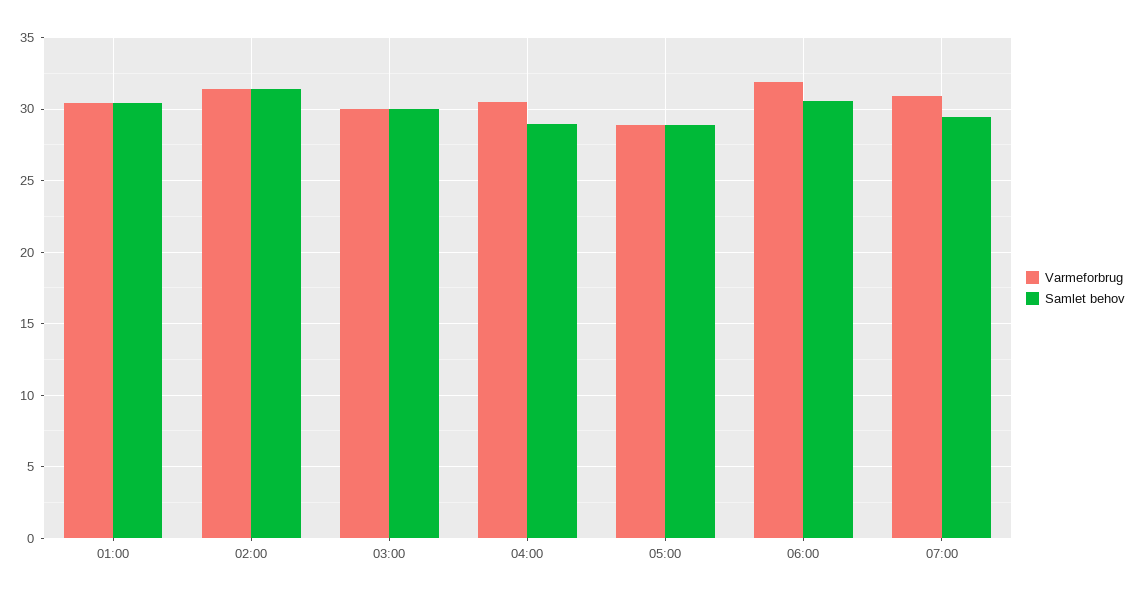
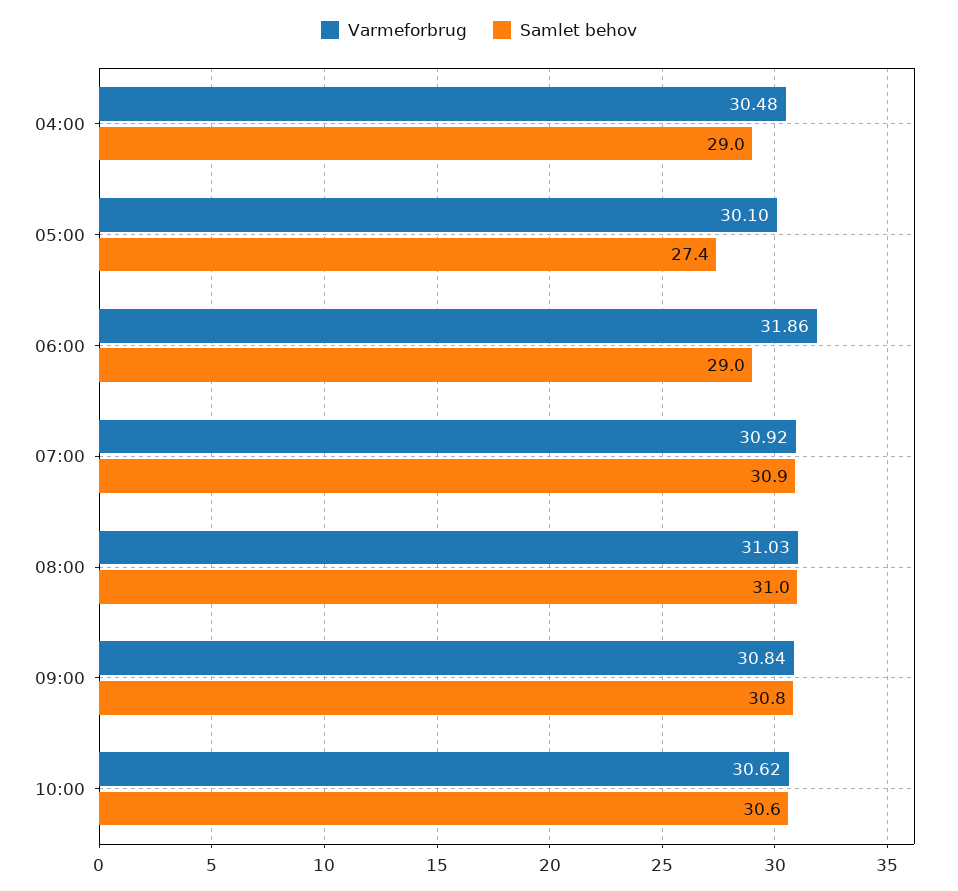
Varmeforbrug, 01:00: 30.5 -> none
Samlet behov, 01:00: 30.5 -> none
Varmeforbrug, 02:00: 31.5 -> none
Samlet behov, 02:00: 31.5 -> none
Varmeforbrug, 03:00: 30 -> none
Samlet behov, 03:00: 30 -> none
Varmeforbrug, 05:00: 29 -> 30.1
Samlet behov, 05:00: 29 -> 27.4
Samlet behov, 06:00: 30.5 -> 29
Samlet behov, 07:00: 29.5 -> 30.9
Varmeforbrug, 08:00: none -> 31.03
Samlet behov, 08:00: none -> 31
Varmeforbrug, 09:00: none -> 30.84
Samlet behov, 09:00: none -> 30.8
Varmeforbrug, 10:00: none -> 30.62
Samlet behov, 10:00: none -> 30.6

